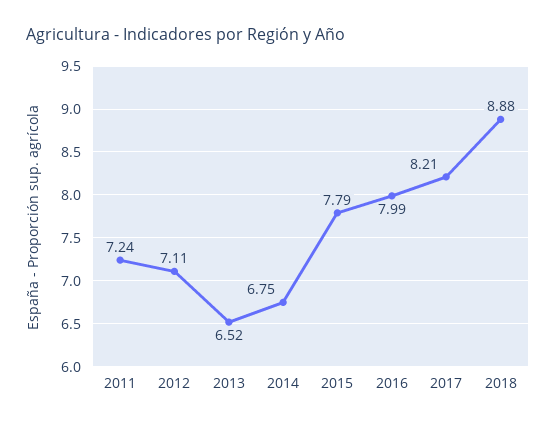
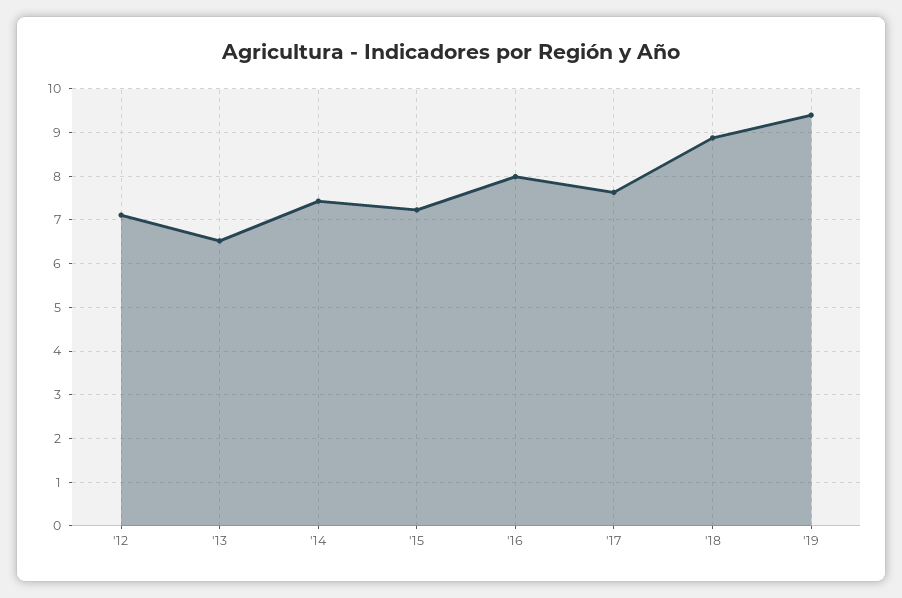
2011: 7.24 -> none
2014: 6.75 -> 7.4
2015: 7.79 -> 7.2
2017: 8.21 -> 7.6
'19: none -> 9.4

